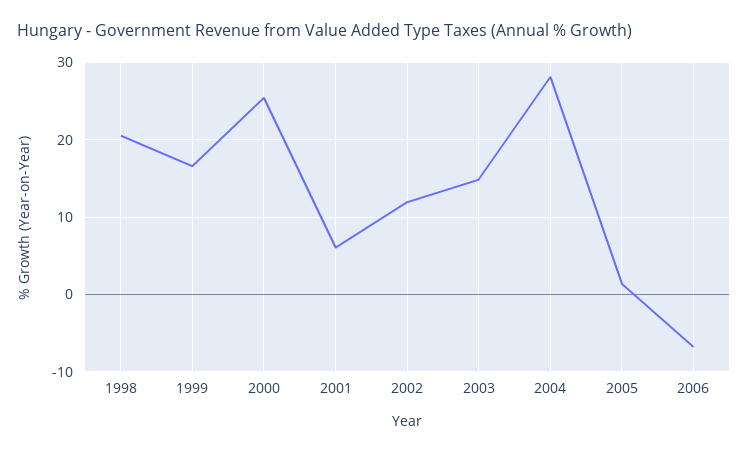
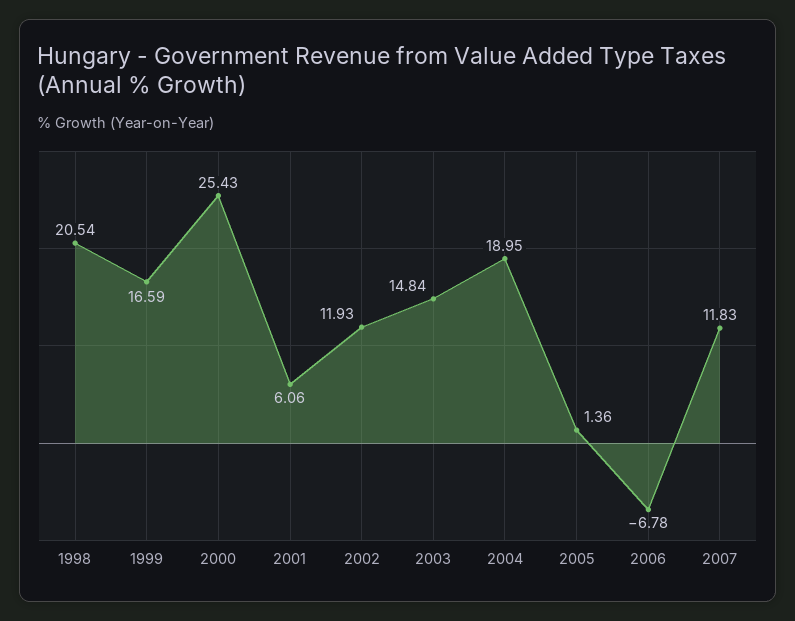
2004: 28 -> 18.95
2007: none -> 11.83

